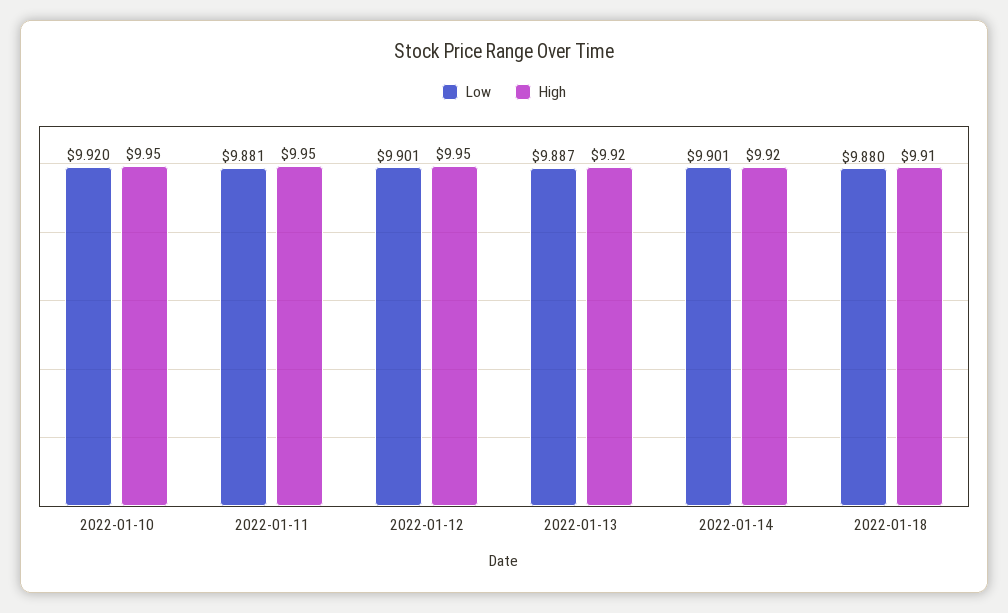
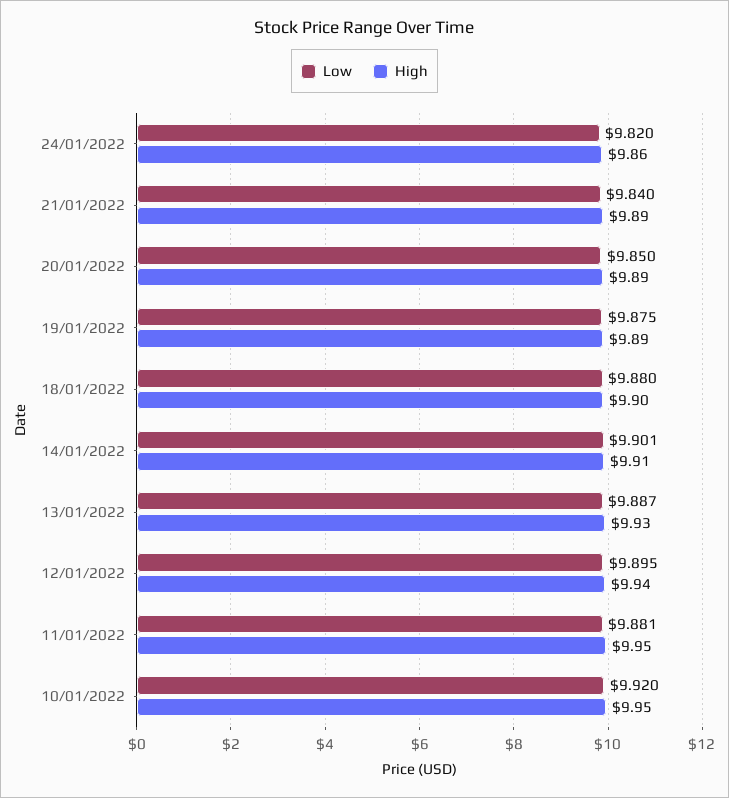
Low, 2022-01-12: 9.901 -> 9.895
High, 2022-01-12: 9.95 -> 9.94
High, 2022-01-13: 9.92 -> 9.93
High, 2022-01-14: 9.92 -> 9.91
High, 2022-01-18: 9.91 -> 9.9
Low, 24/01/2022: none -> 9.82
High, 24/01/2022: none -> 9.86
Low, 21/01/2022: none -> 9.84
High, 21/01/2022: none -> 9.89
Low, 20/01/2022: none -> 9.85
High, 20/01/2022: none -> 9.89
Low, 19/01/2022: none -> 9.875
High, 19/01/2022: none -> 9.89

